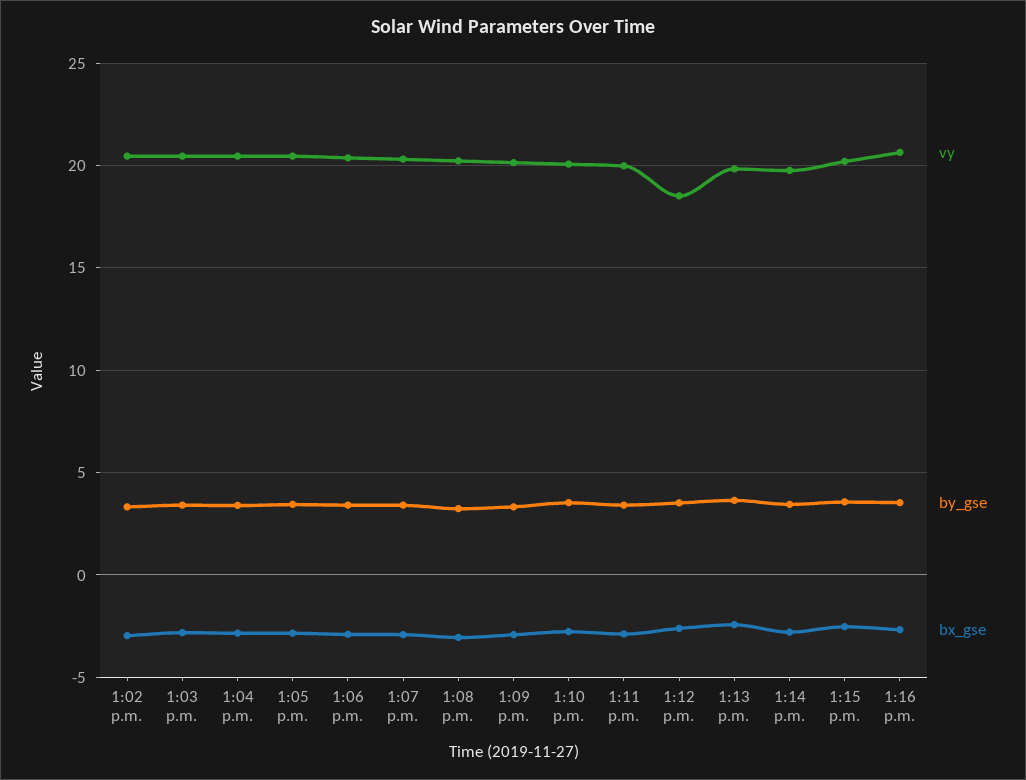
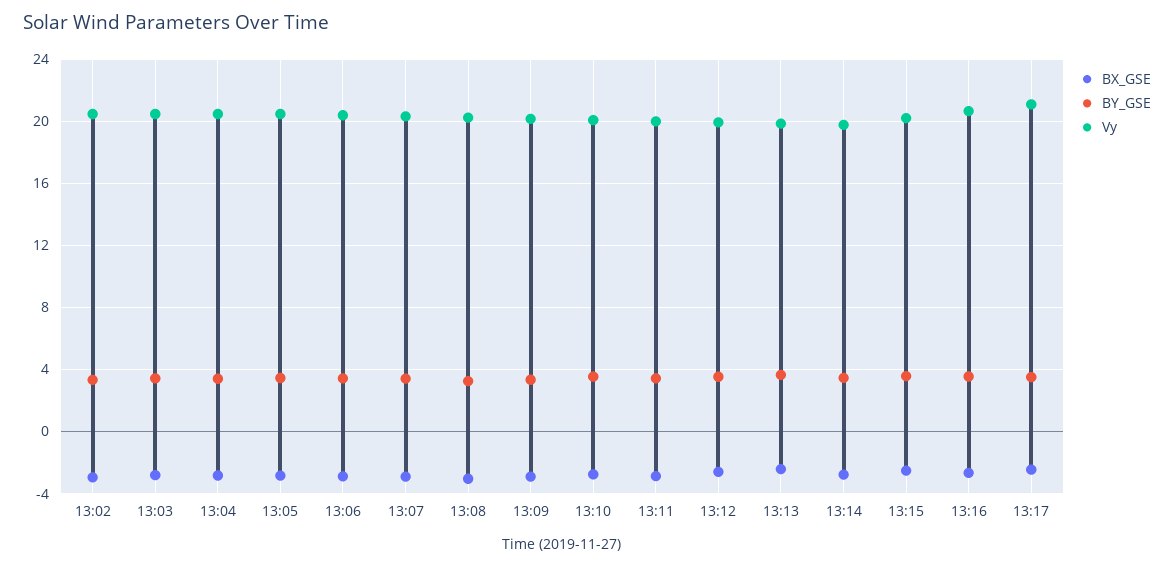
vy, 1:12 p.m.: 18.5 -> 20
bx_gse, 13:17: none -> -2.5
by_gse, 13:17: none -> 3.5
vy, 13:17: none -> 21

